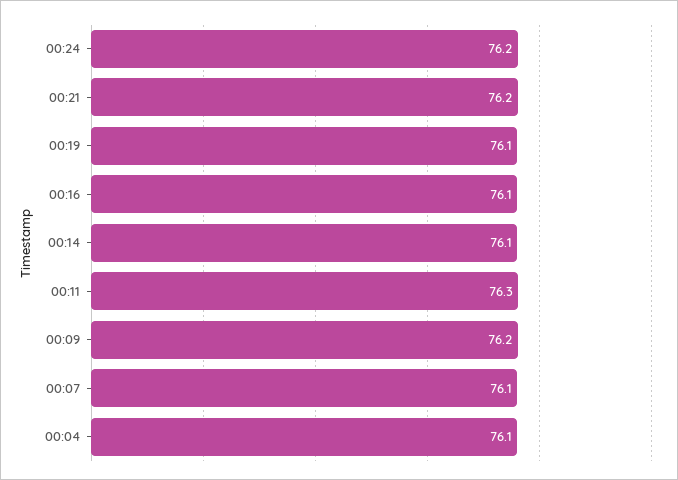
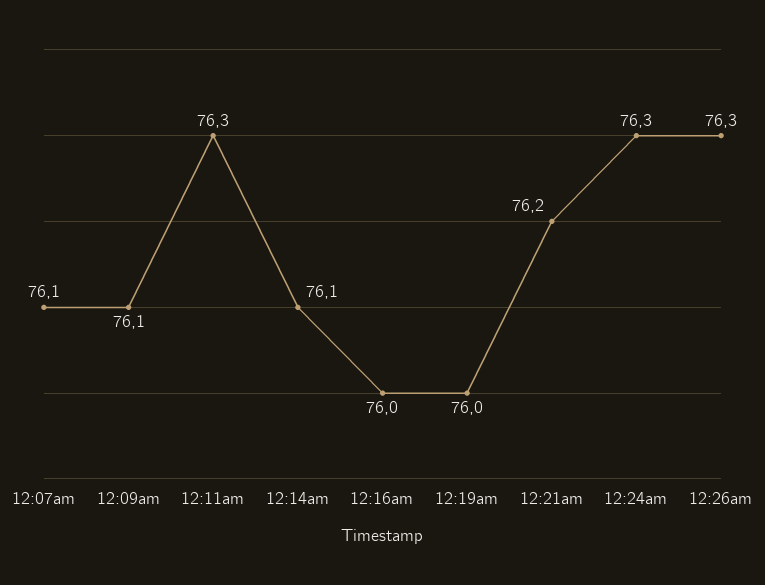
00:24: 76.2 -> 76.3
00:19: 76.1 -> 76
00:16: 76.1 -> 76
00:09: 76.2 -> 76.1
00:04: 76.1 -> none
12:26am: none -> 76.3

